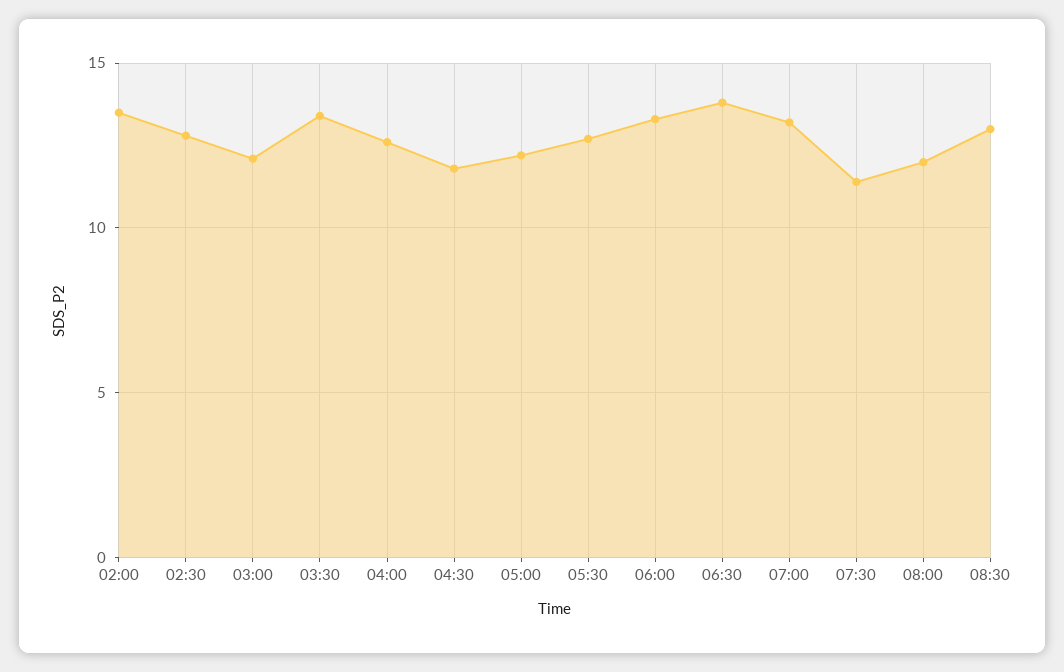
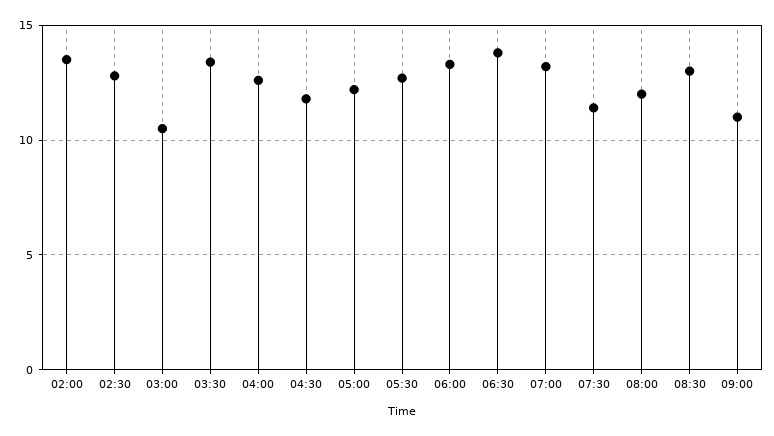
03:00: 12 -> 10.5
09:00: none -> 11

